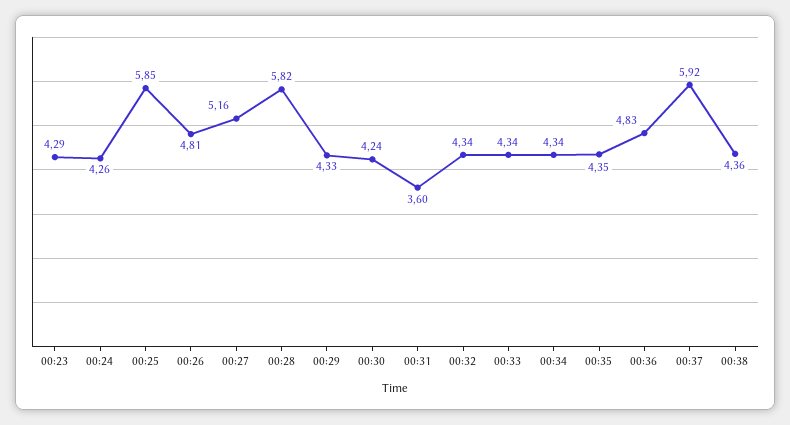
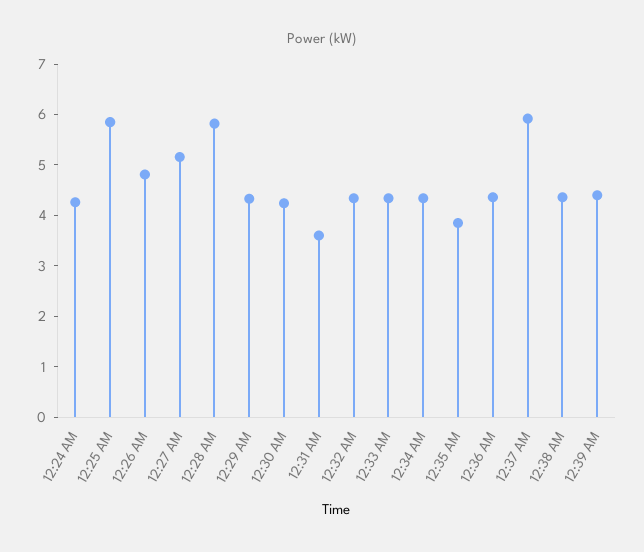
00:23: 4.29 -> none
00:35: 4.35 -> 3.8
00:36: 4.83 -> 4.4
12:39 AM: none -> 4.4

